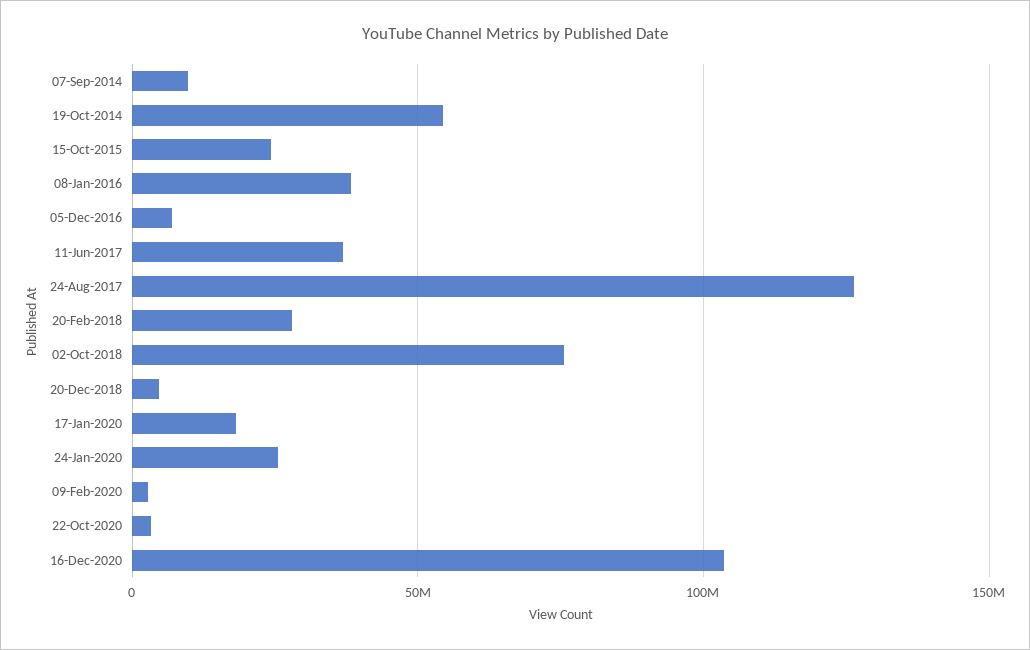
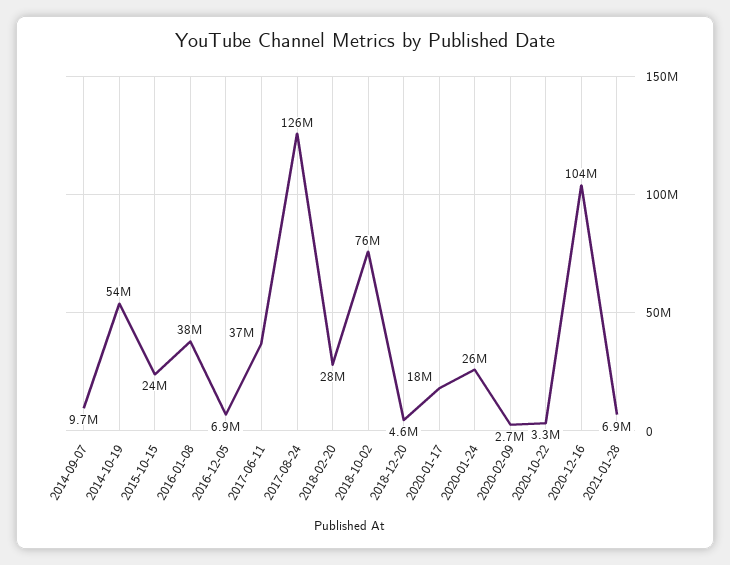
2021-01-28: none -> 6900000

